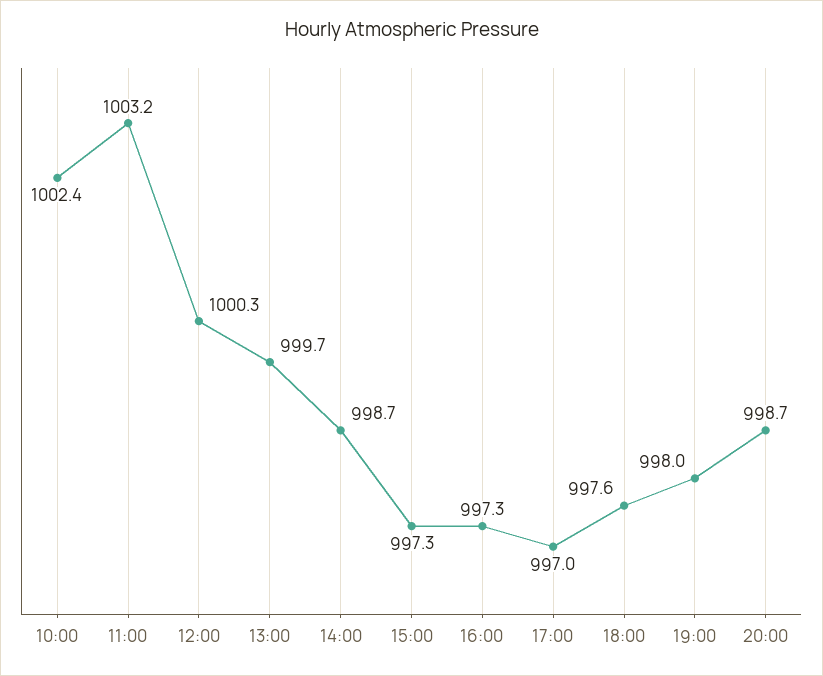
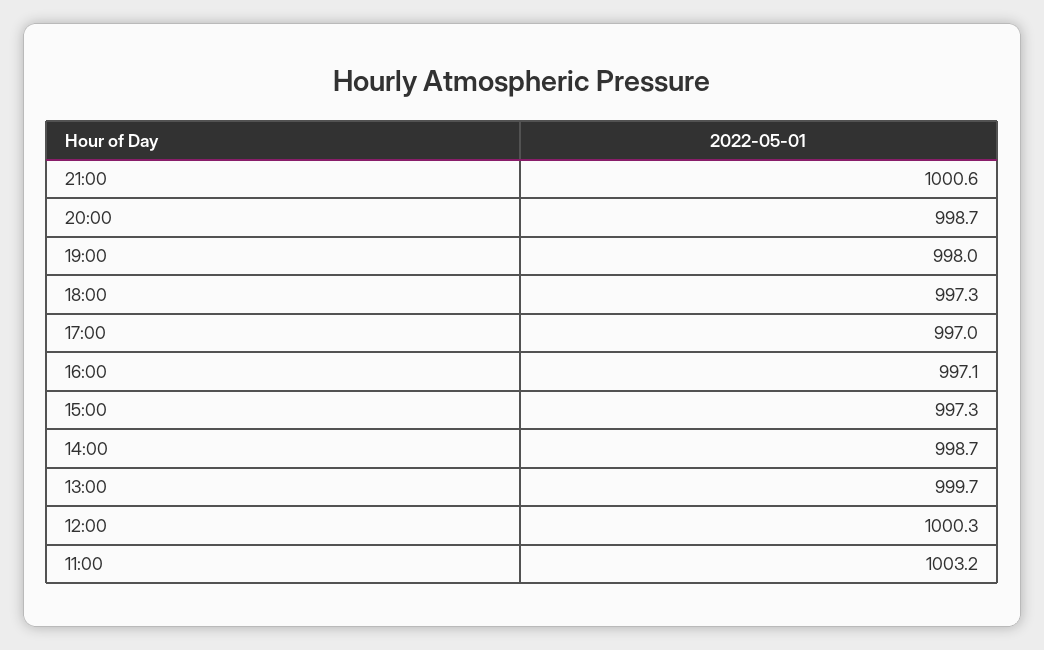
10:00: 1002.4 -> none
16:00: 997.3 -> 997.1
18:00: 997.6 -> 997.3
21:00: none -> 1000.6

